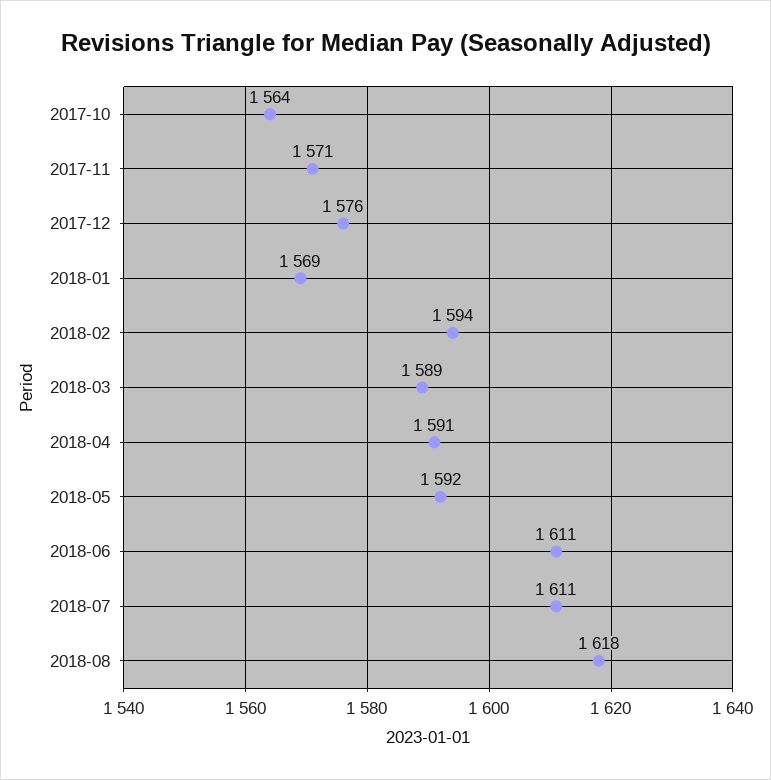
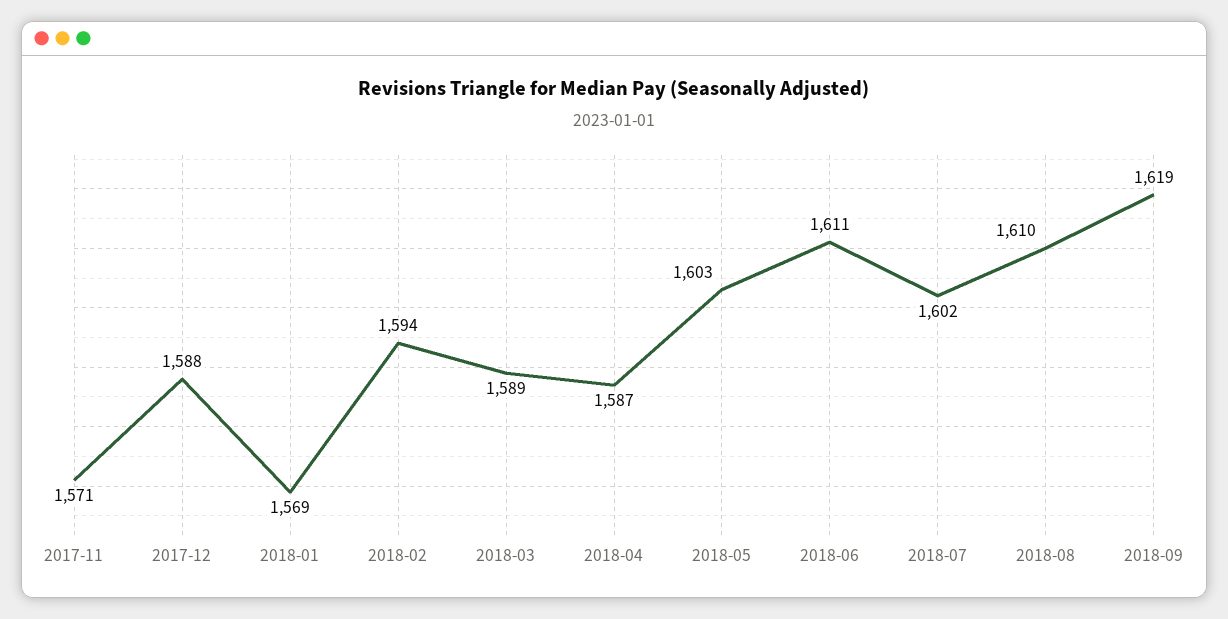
2017-10: 1564 -> none
2017-12: 1576 -> 1588
2018-04: 1591 -> 1587
2018-05: 1592 -> 1603
2018-07: 1611 -> 1602
2018-08: 1618 -> 1610
2018-09: none -> 1619

